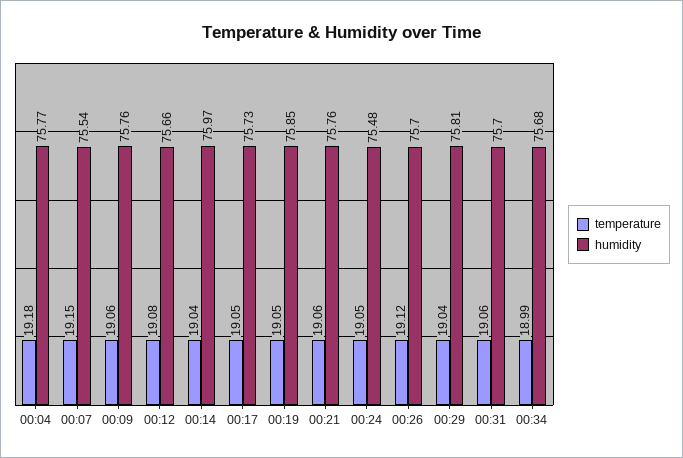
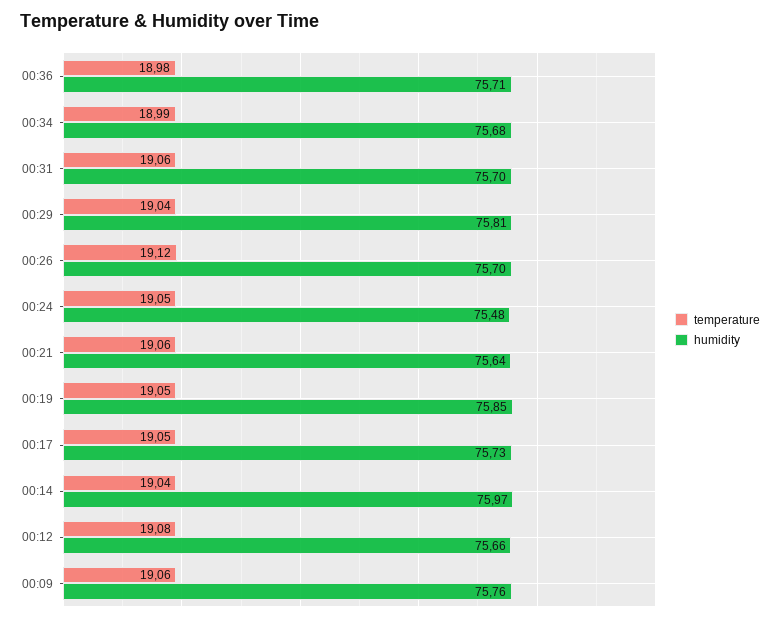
temperature, 00:04: 19.18 -> none
humidity, 00:04: 75.77 -> none
temperature, 00:07: 19.15 -> none
humidity, 00:07: 75.54 -> none
humidity, 00:21: 75.76 -> 75.64
temperature, 00:36: none -> 18.98
humidity, 00:36: none -> 75.71

